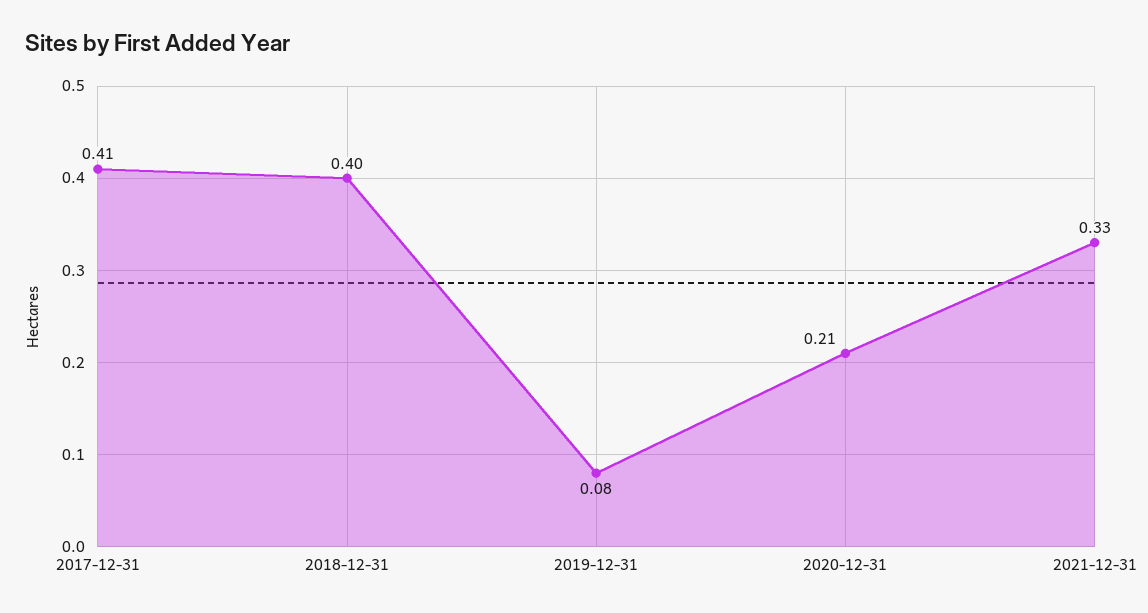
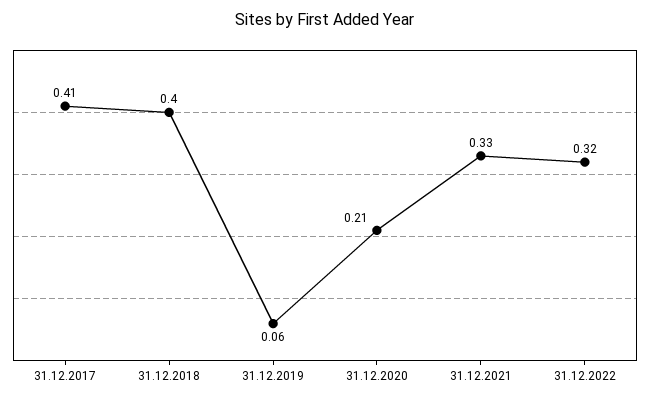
2019-12-31: 0.08 -> 0.06
31.12.2022: none -> 0.32

